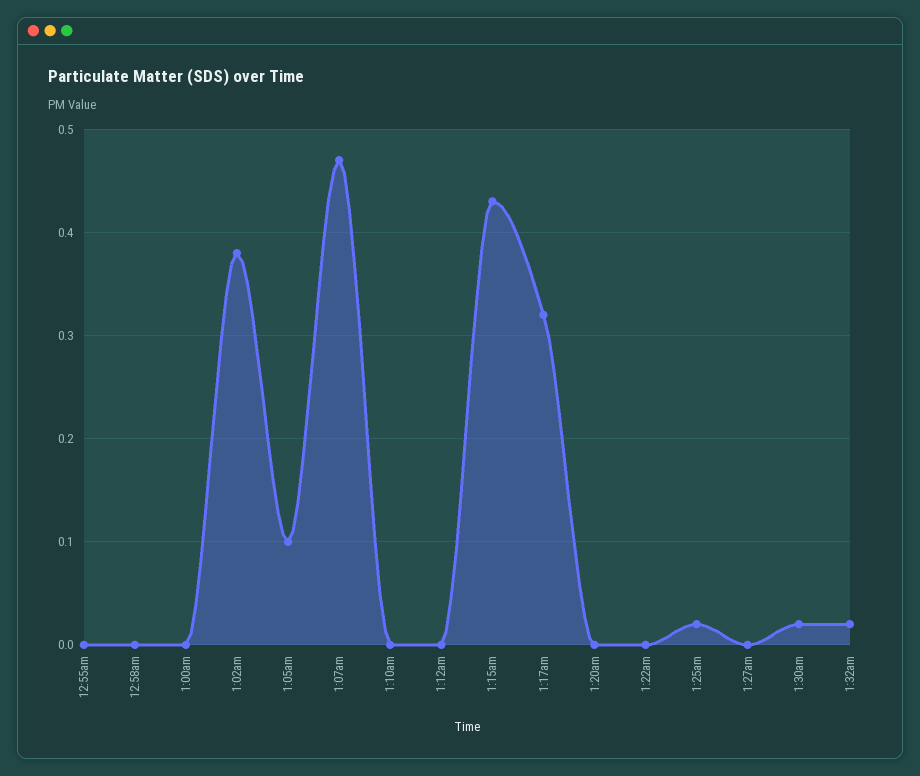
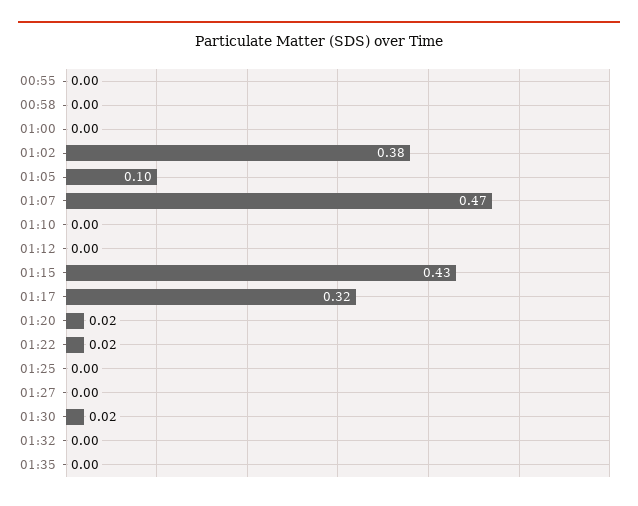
1:20am: 0 -> 0.02
1:22am: 0 -> 0.02
1:25am: 0.02 -> 0
1:32am: 0.02 -> 0
01:35: none -> 0

